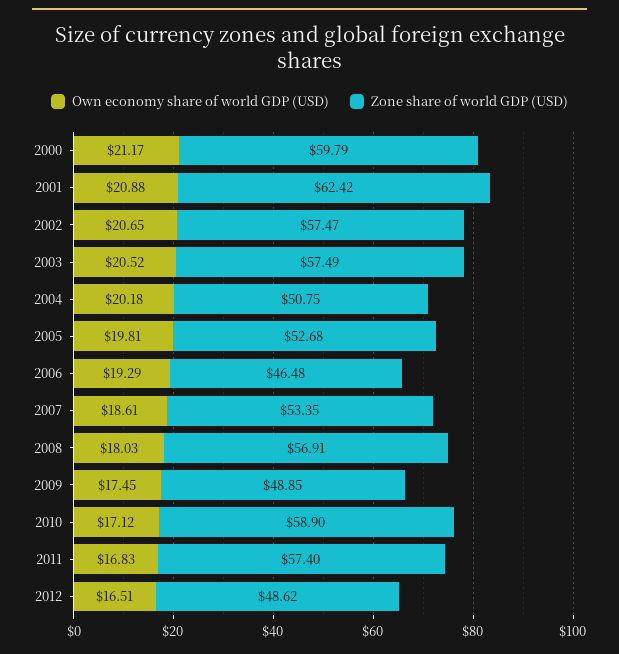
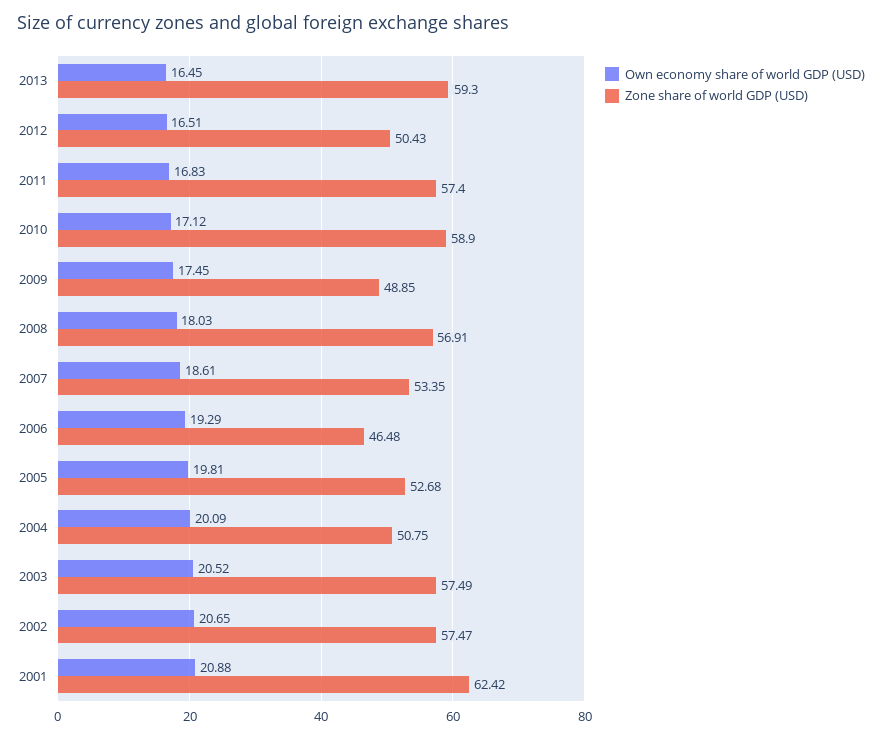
Own economy share of world GDP (USD), 2000: 21.17 -> none
Zone share of world GDP (USD), 2000: 59.79 -> none
Own economy share of world GDP (USD), 2004: 20.18 -> 20.09
Zone share of world GDP (USD), 2012: 48.62 -> 50.43
Own economy share of world GDP (USD), 2013: none -> 16.45
Zone share of world GDP (USD), 2013: none -> 59.3

